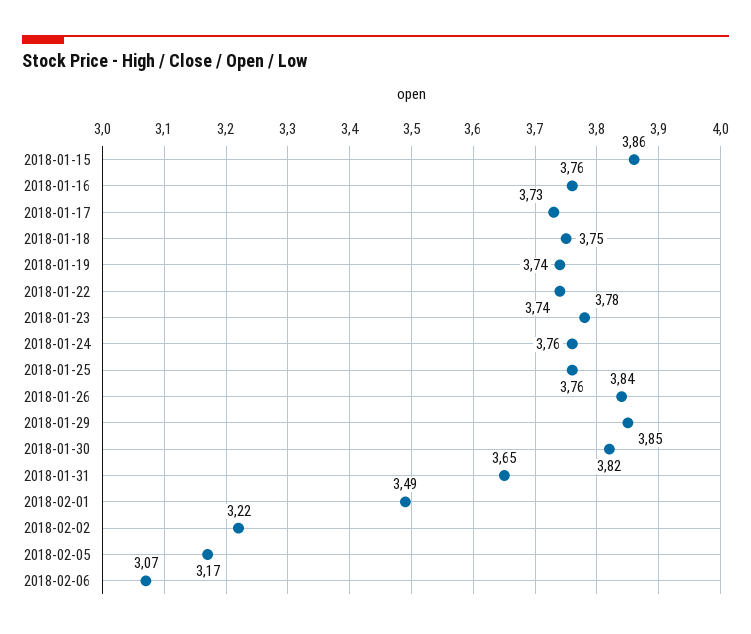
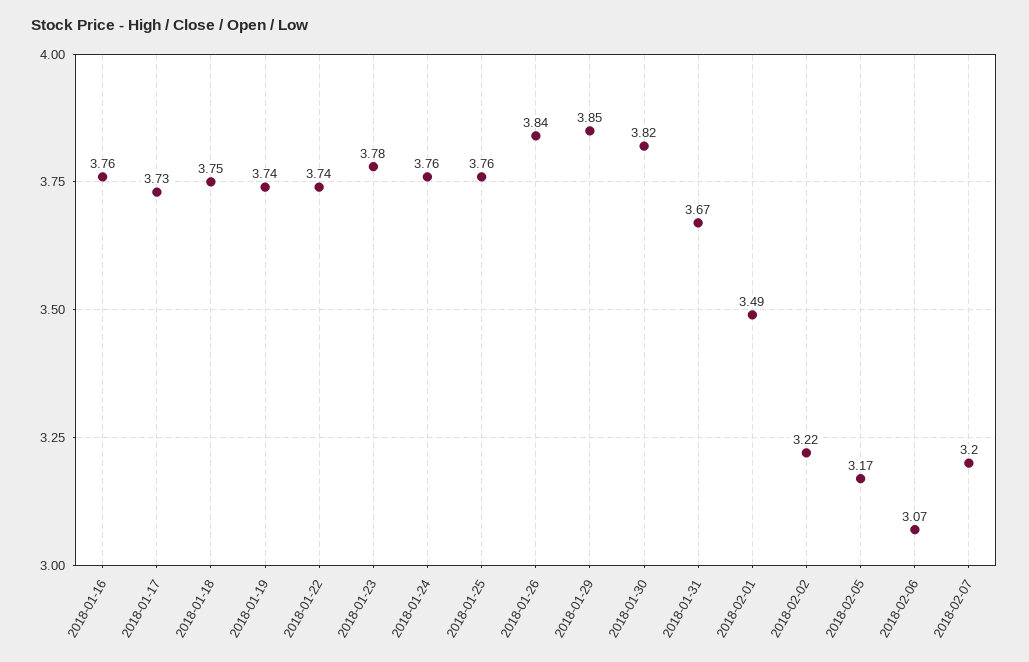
2018-01-15: 3.86 -> none
2018-01-31: 3.65 -> 3.67
2018-02-07: none -> 3.2

